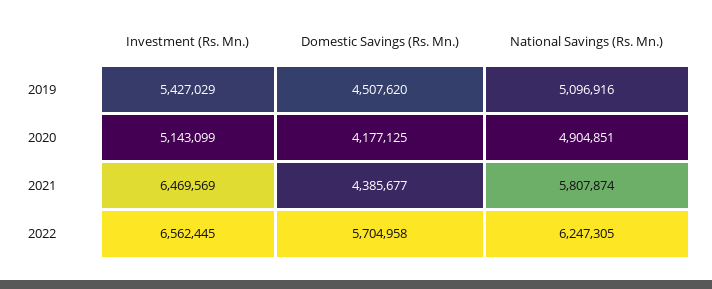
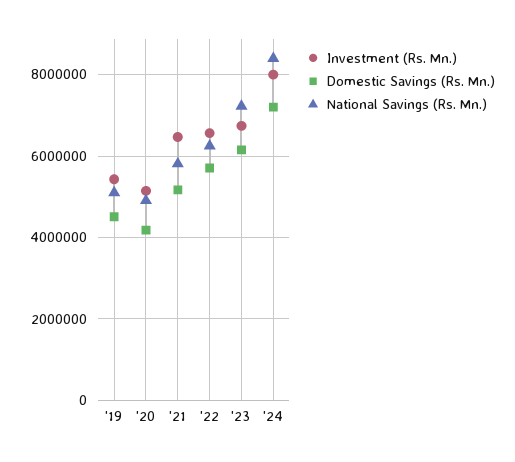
Domestic Savings (Rs. Mn.), 2021: 4385677 -> 5200000
Investment (Rs. Mn.), '23: none -> 6800000
Domestic Savings (Rs. Mn.), '23: none -> 6200000
National Savings (Rs. Mn.), '23: none -> 7200000
Investment (Rs. Mn.), '24: none -> 8000000
Domestic Savings (Rs. Mn.), '24: none -> 7200000
National Savings (Rs. Mn.), '24: none -> 8400000

